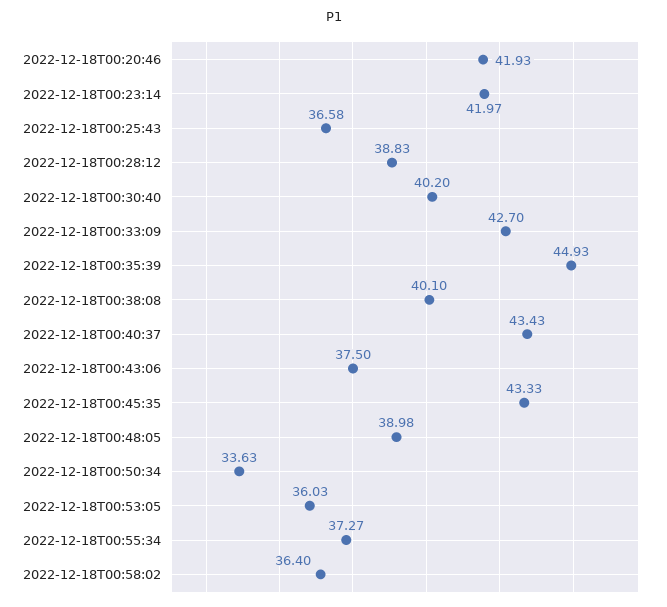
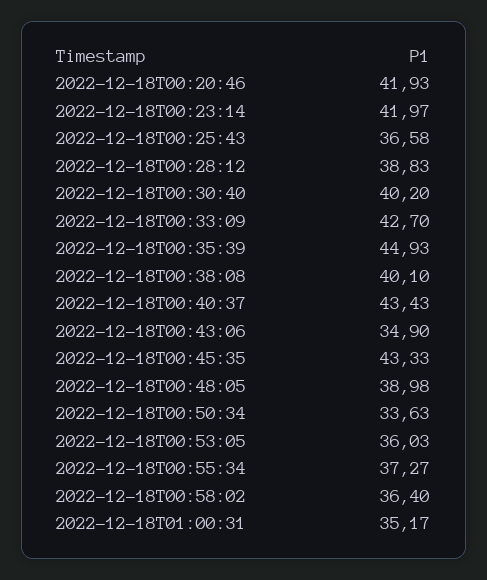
2022-12-18T00:43:06: 37.5 -> 34.9
2022-12-18T01:00:31: none -> 35.17

